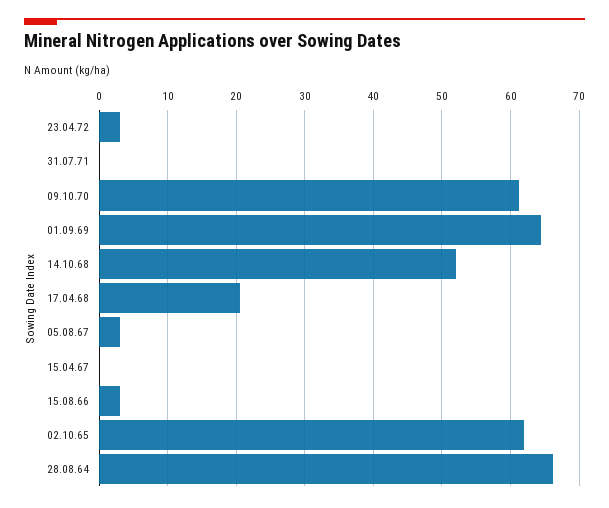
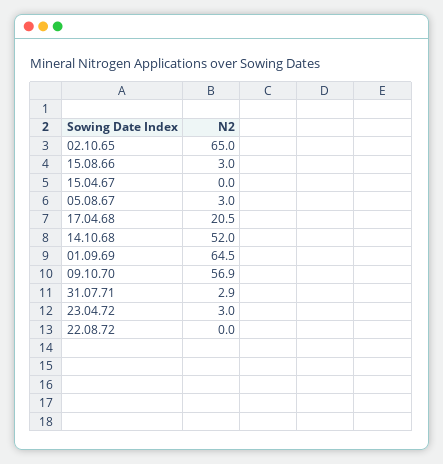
31.07.71: 0 -> 2.9
09.10.70: 61 -> 56.9
02.10.65: 62 -> 65
28.08.64: 66 -> none
22.08.72: none -> 0

